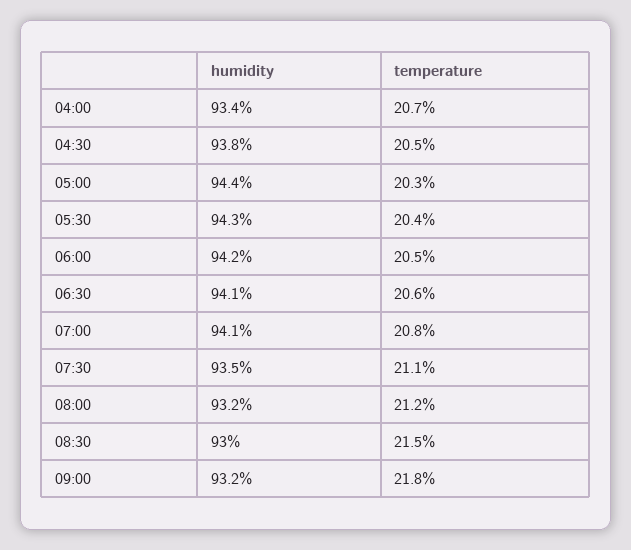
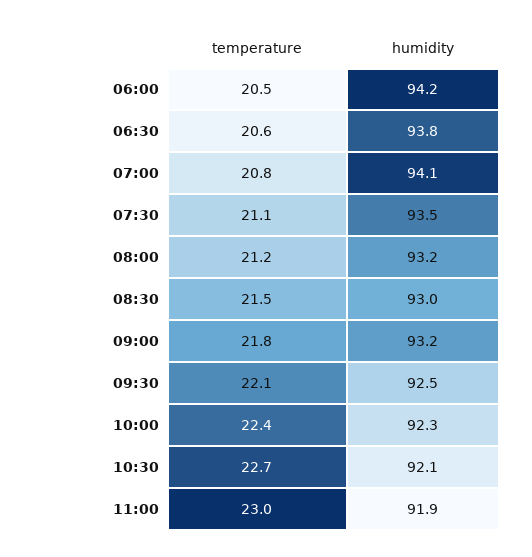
humidity, 04:00: 93.4 -> none
temperature, 04:00: 20.7 -> none
humidity, 04:30: 93.8 -> none
temperature, 04:30: 20.5 -> none
humidity, 05:00: 94.4 -> none
temperature, 05:00: 20.3 -> none
humidity, 05:30: 94.3 -> none
temperature, 05:30: 20.4 -> none
humidity, 06:30: 94.1 -> 93.8
temperature, 09:30: none -> 22.1
humidity, 09:30: none -> 92.5
temperature, 10:00: none -> 22.4
humidity, 10:00: none -> 92.3
temperature, 10:30: none -> 22.7
humidity, 10:30: none -> 92.1
temperature, 11:00: none -> 23
humidity, 11:00: none -> 91.9

